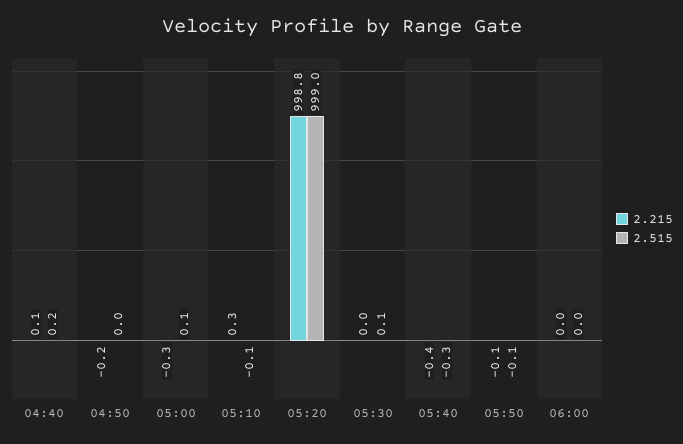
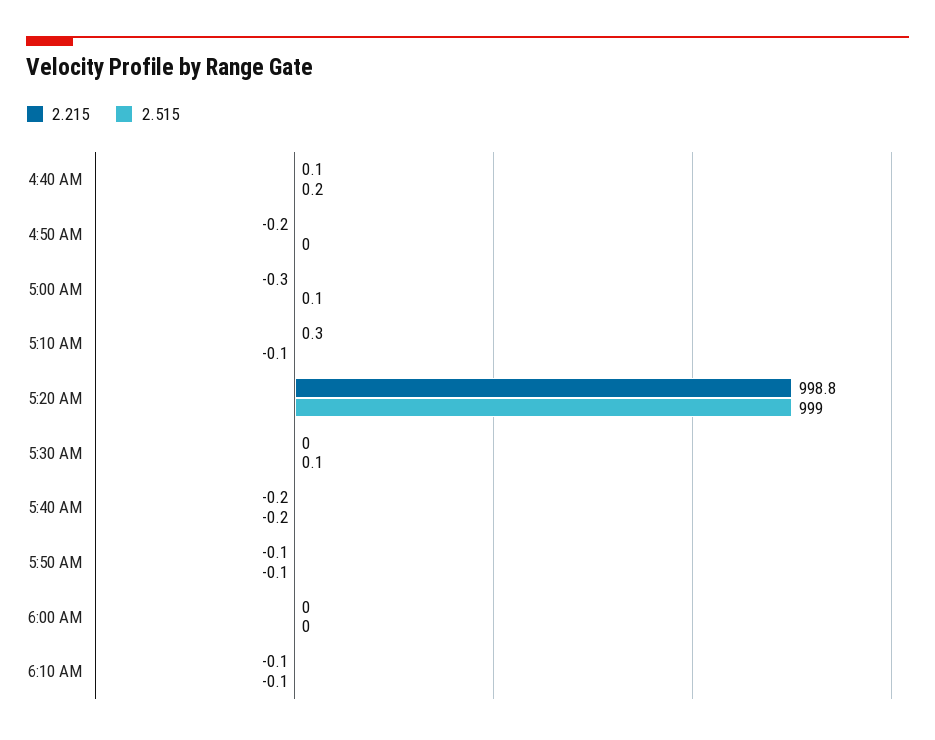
2.215, 05:40: -0.4 -> -0.2
2.515, 05:40: -0.3 -> -0.2
2.215, 6:10 AM: none -> -0.1
2.515, 6:10 AM: none -> -0.1

